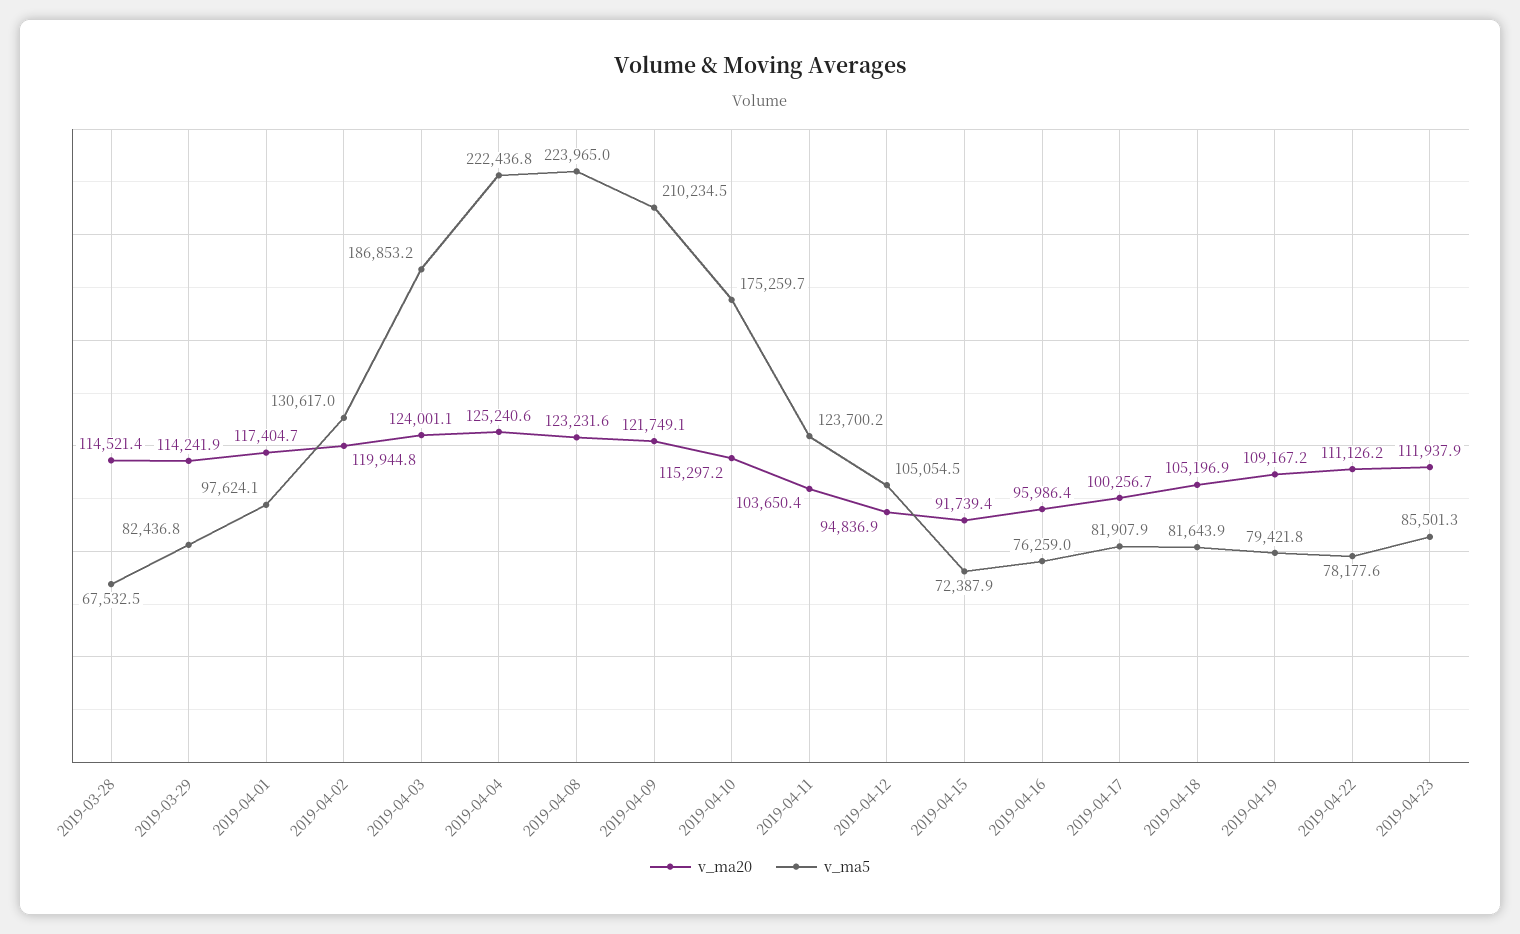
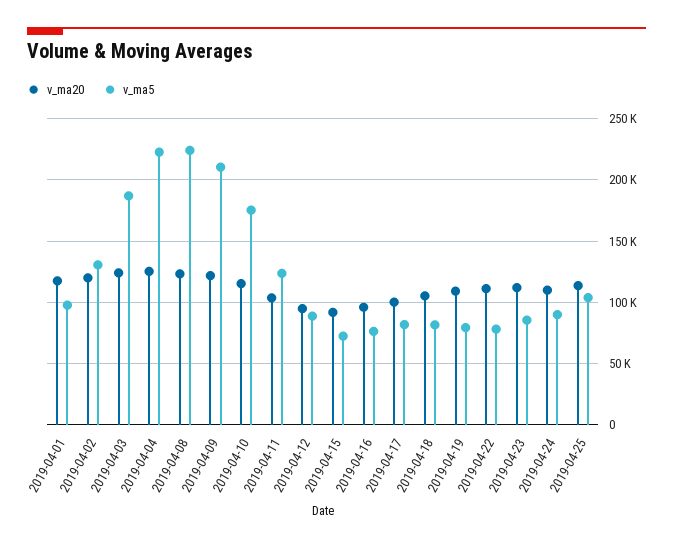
v_ma20, 2019-03-28: 114521.4 -> none
v_ma5, 2019-03-28: 67532.5 -> none
v_ma20, 2019-03-29: 114241.9 -> none
v_ma5, 2019-03-29: 82436.8 -> none
v_ma5, 2019-04-12: 105054.5 -> 90000
v_ma20, 2019-04-24: none -> 110000
v_ma5, 2019-04-24: none -> 90000
v_ma20, 2019-04-25: none -> 115000
v_ma5, 2019-04-25: none -> 105000

